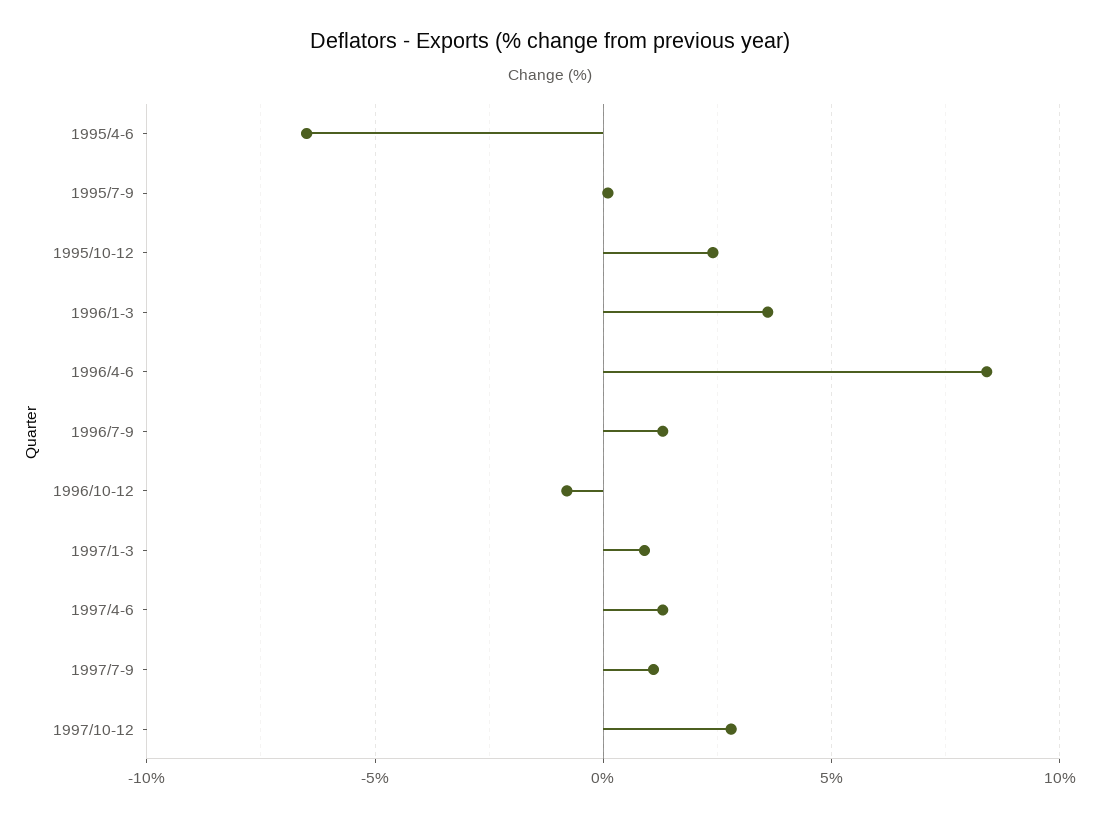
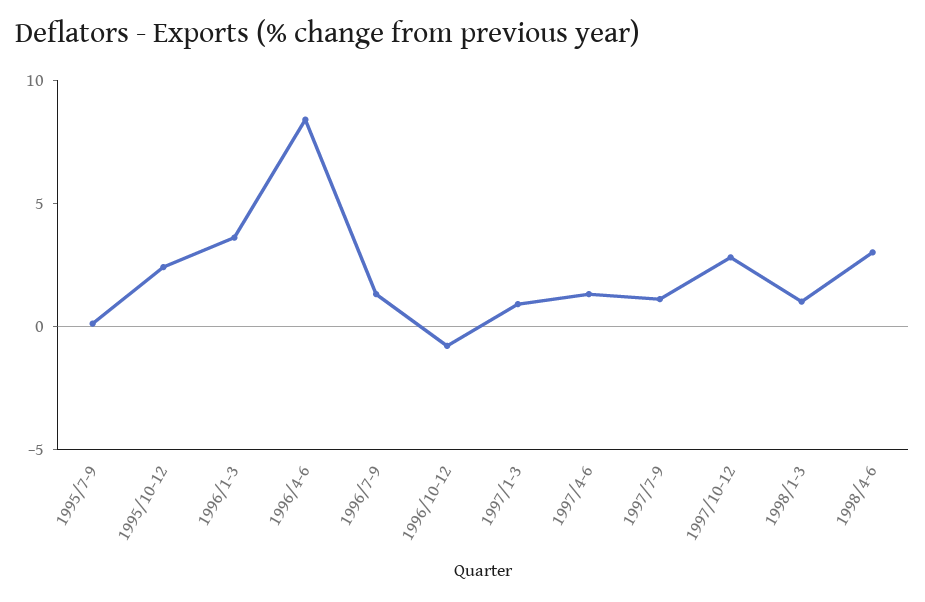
1995/4-6: -6.5 -> none
1998/1-3: none -> 1
1998/4-6: none -> 3

